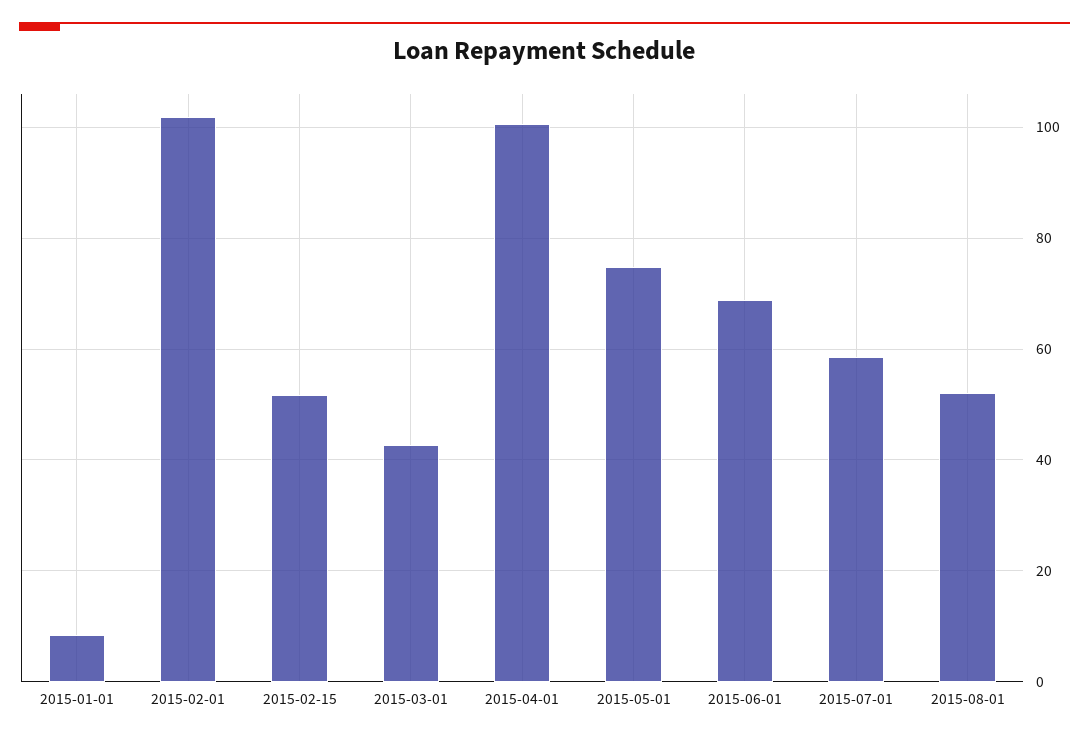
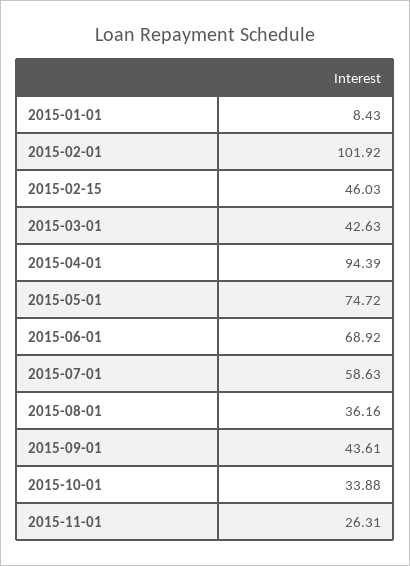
2015-02-15: 52 -> 46.03
2015-04-01: 100 -> 94.39
2015-08-01: 52 -> 36.16
2015-09-01: none -> 43.61
2015-10-01: none -> 33.88
2015-11-01: none -> 26.31

